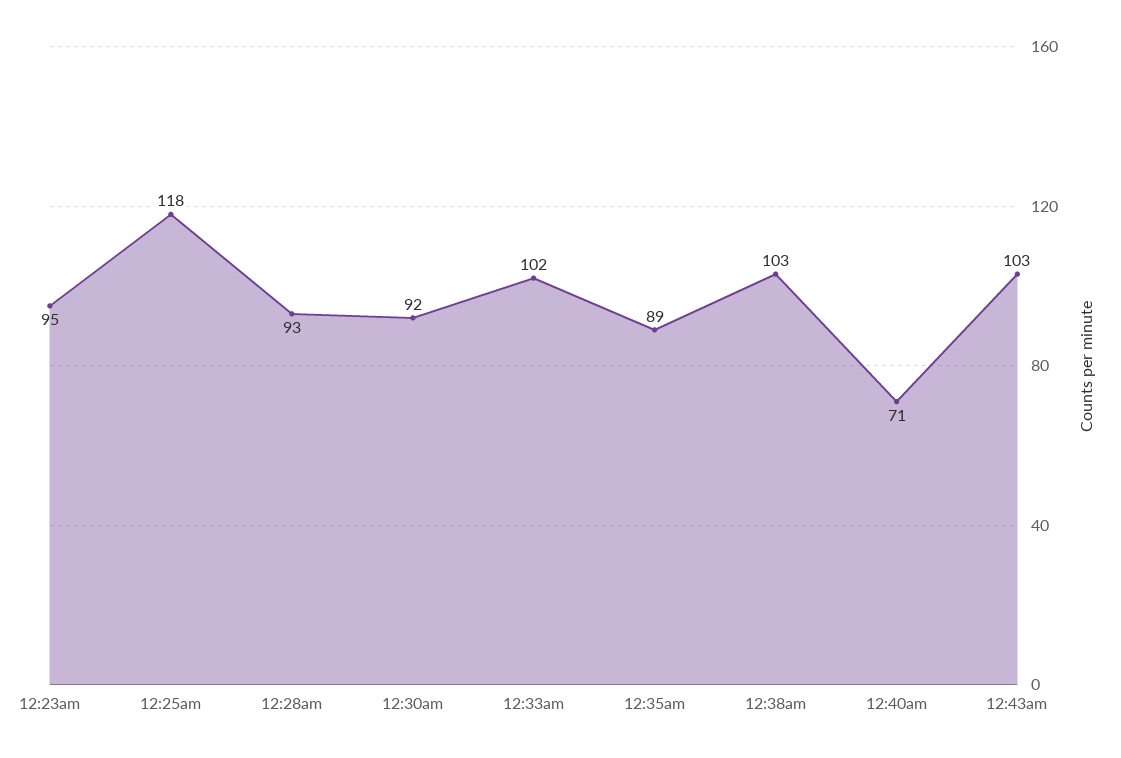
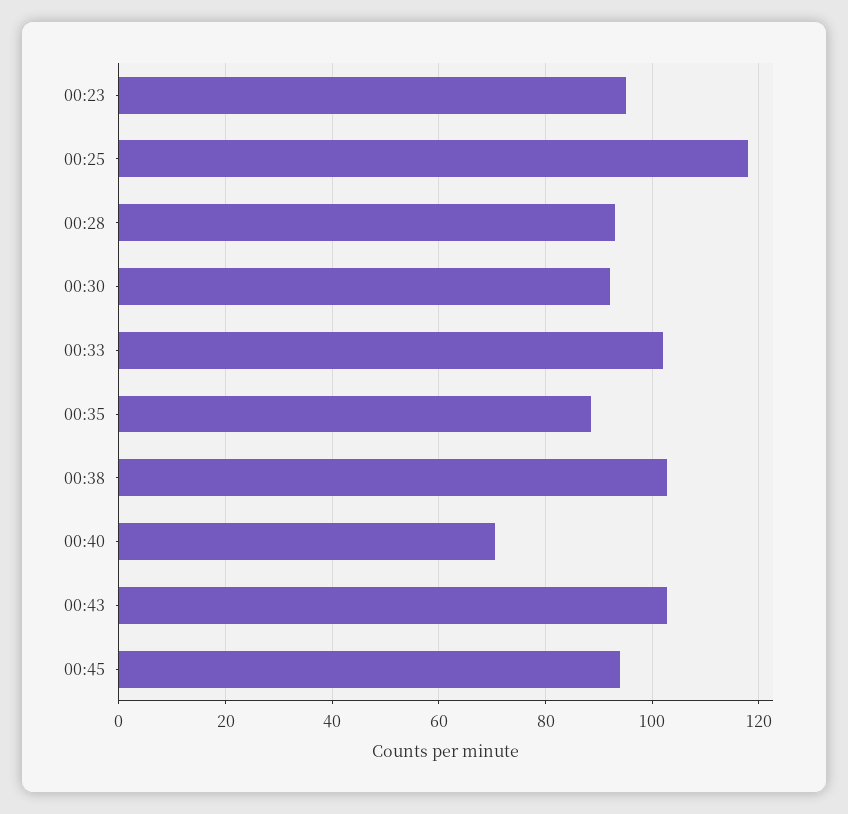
00:45: none -> 94

